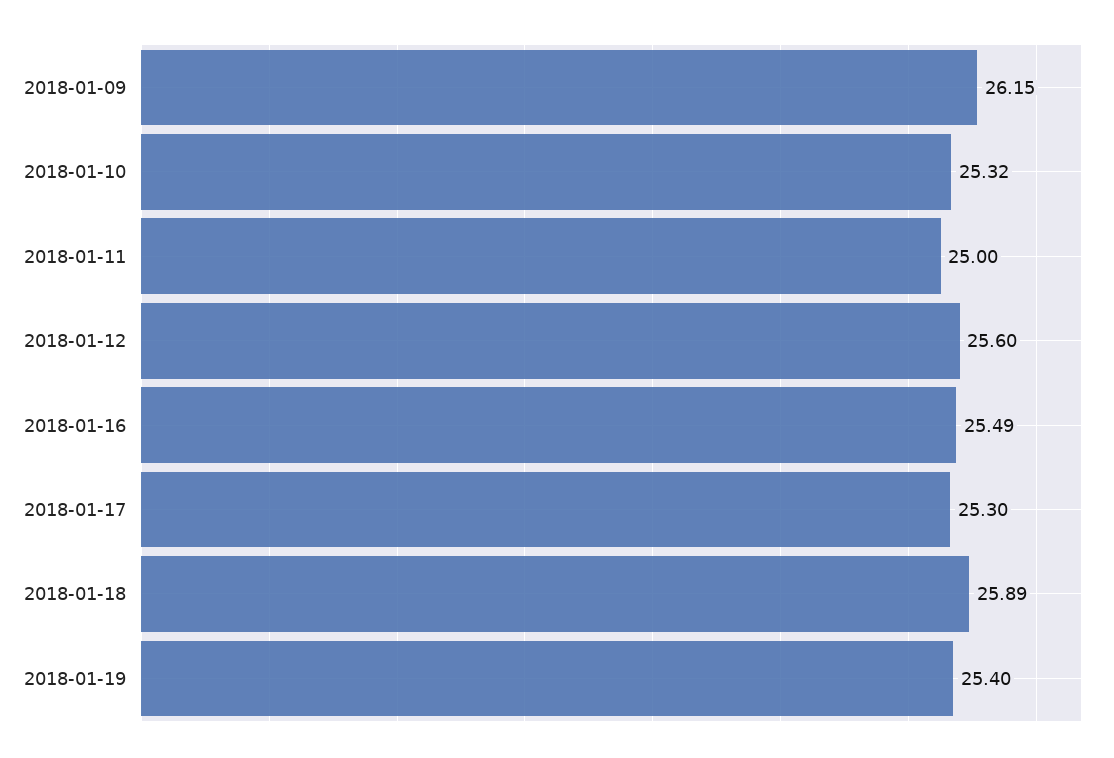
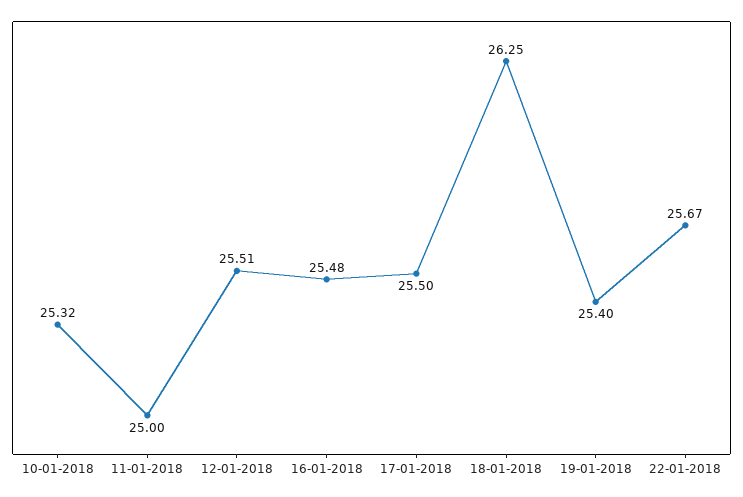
2018-01-09: 26.15 -> none
2018-01-12: 25.6 -> 25.51
2018-01-16: 25.49 -> 25.48
2018-01-17: 25.3 -> 25.5
2018-01-18: 25.89 -> 26.25
22-01-2018: none -> 25.67

